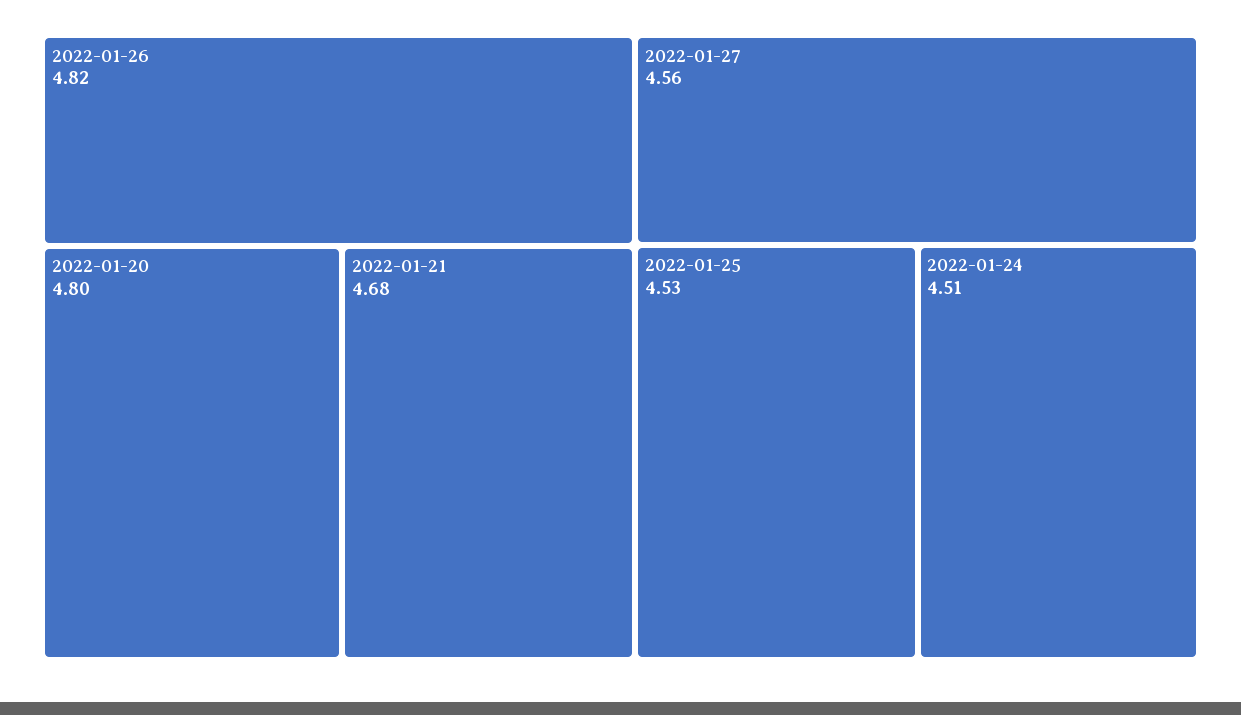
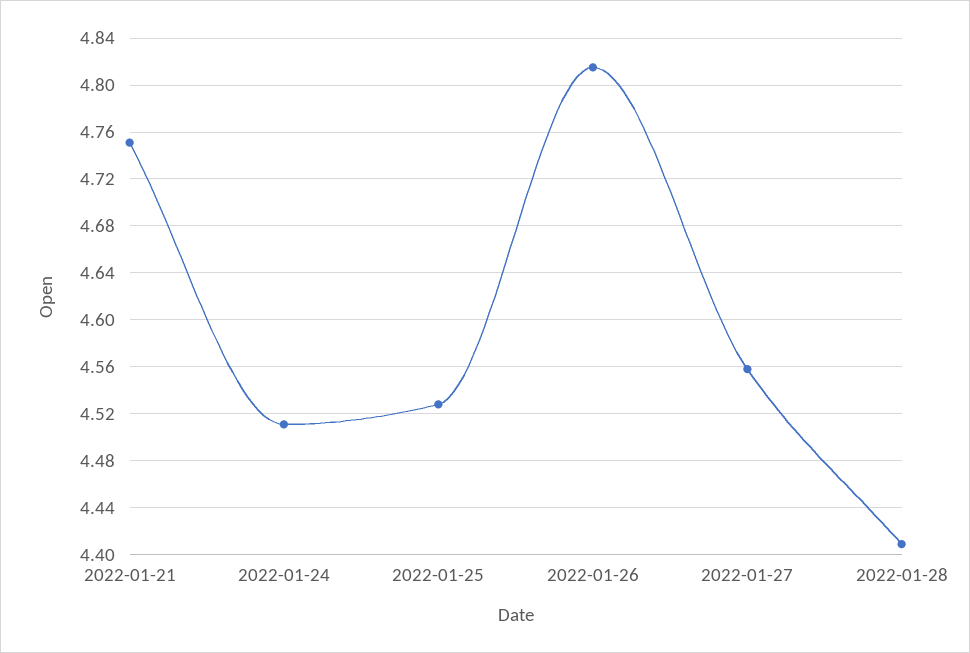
2022-01-20: 4.8 -> none
2022-01-21: 4.68 -> 4.75
2022-01-28: none -> 4.41

